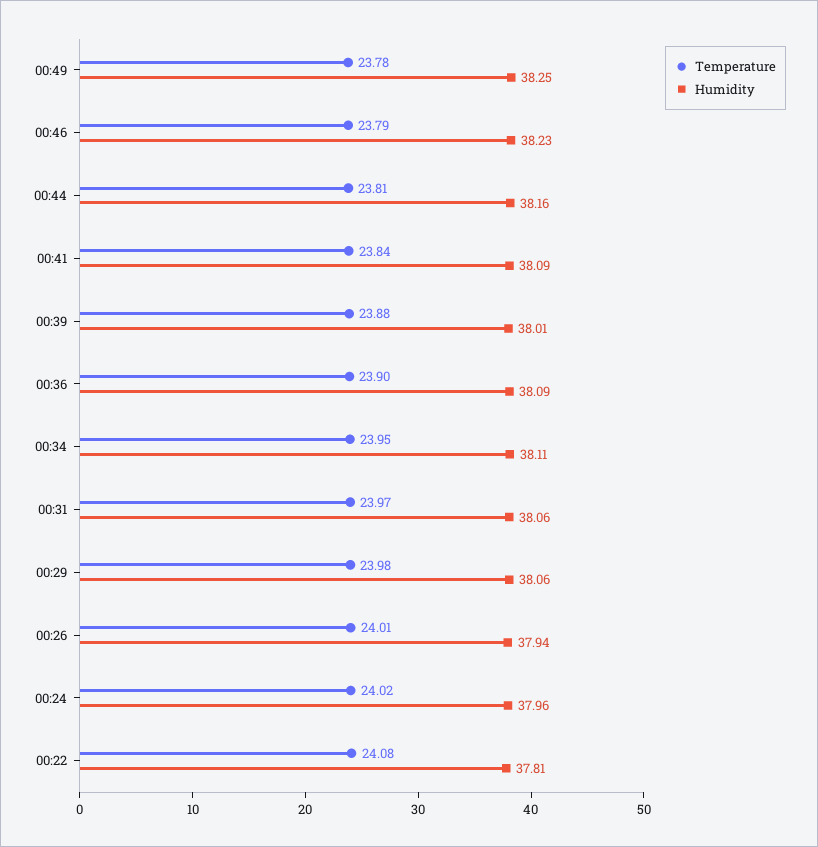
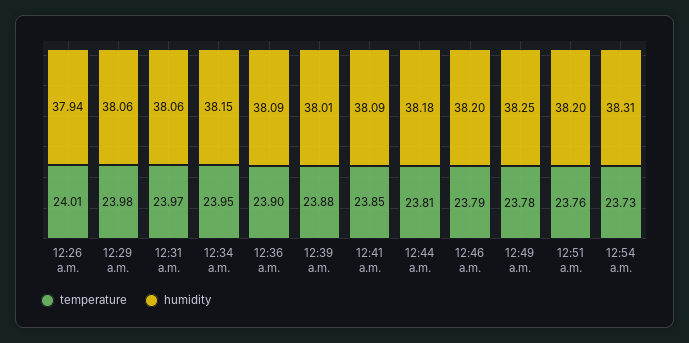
Humidity, 00:46: 38.23 -> 38.2
Humidity, 00:44: 38.16 -> 38.18
Temperature, 00:41: 23.84 -> 23.85
Humidity, 00:34: 38.11 -> 38.15
Temperature, 00:24: 24.02 -> none
Humidity, 00:24: 37.96 -> none
Temperature, 00:22: 24.08 -> none
Humidity, 00:22: 37.81 -> none
Temperature, 12:51 a.m.: none -> 23.76
Humidity, 12:51 a.m.: none -> 38.2
Temperature, 12:54 a.m.: none -> 23.73
Humidity, 12:54 a.m.: none -> 38.31

